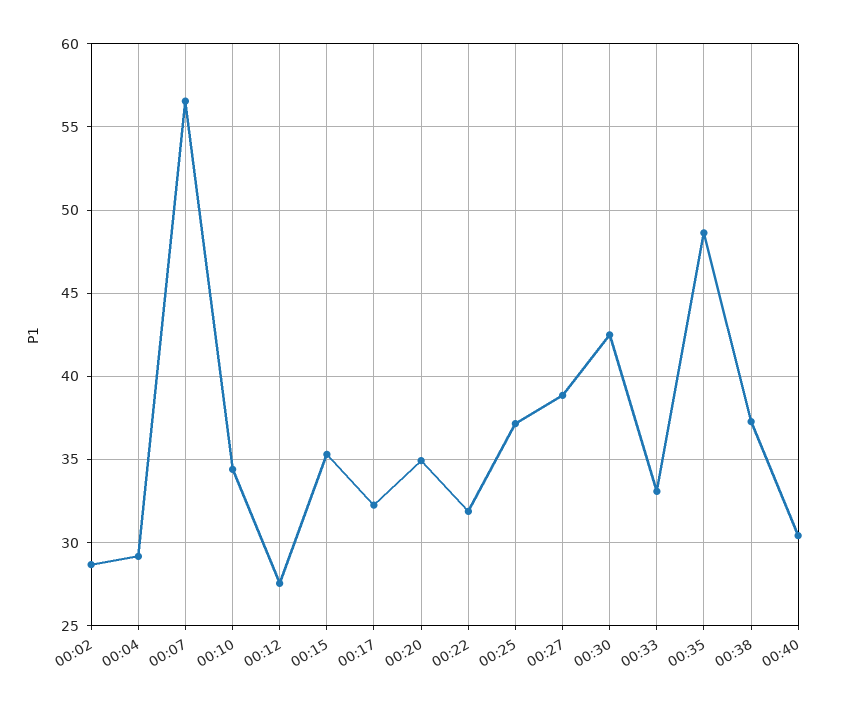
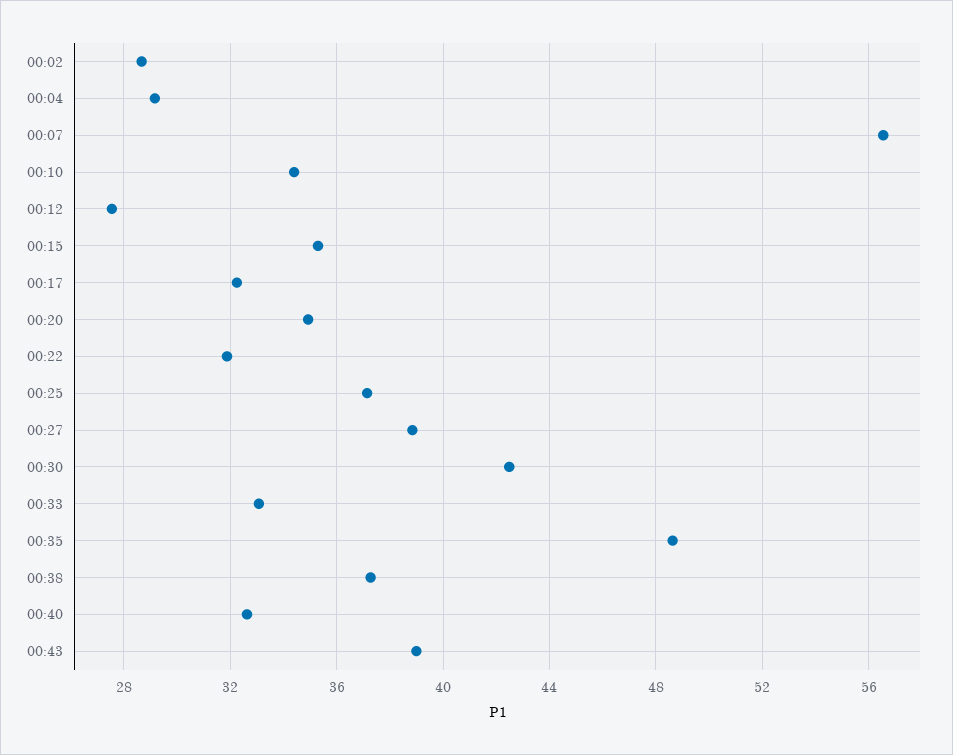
00:40: 30.5 -> 32.5
00:43: none -> 39

